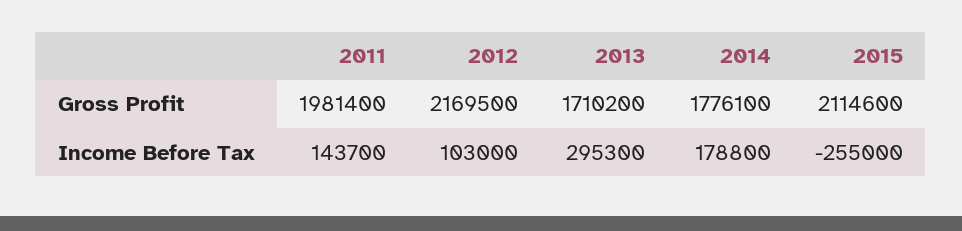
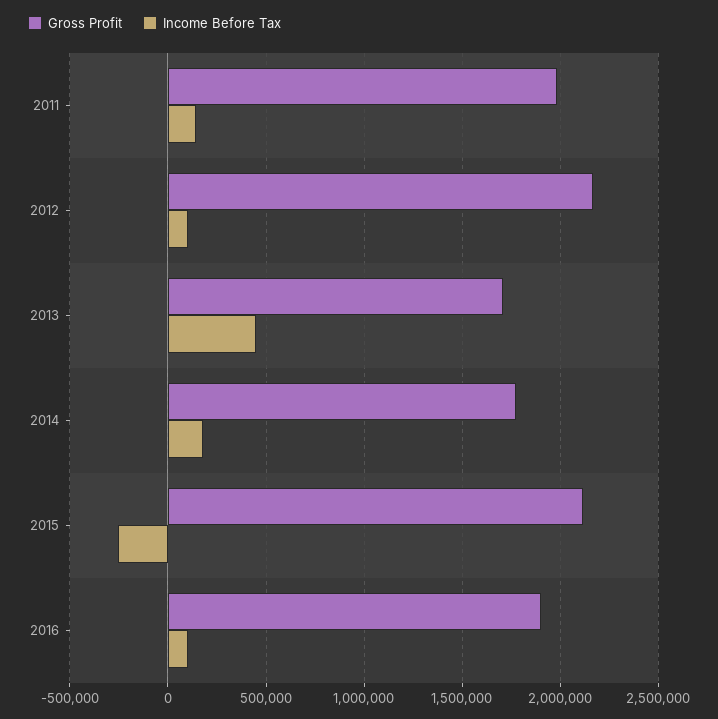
Income Before Tax, 2013: 295300 -> 450000
Gross Profit, 2016: none -> 1900000
Income Before Tax, 2016: none -> 100000

